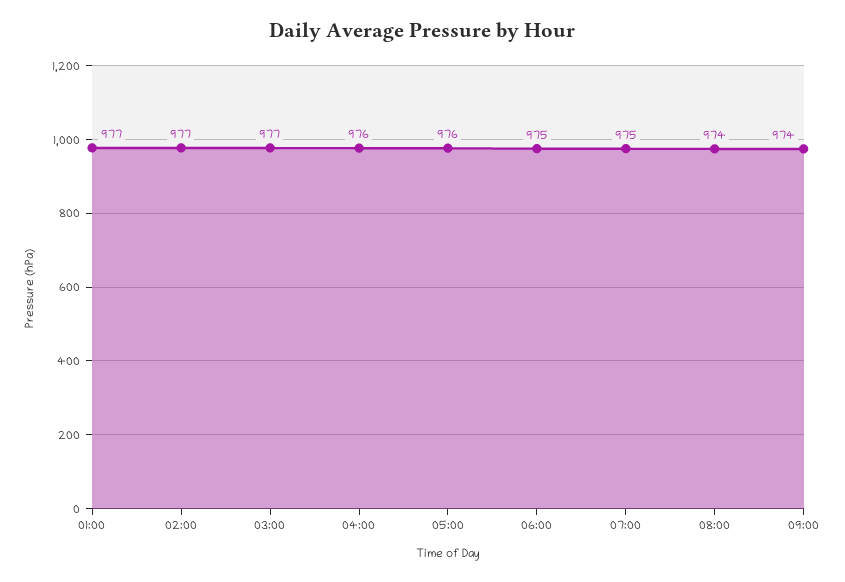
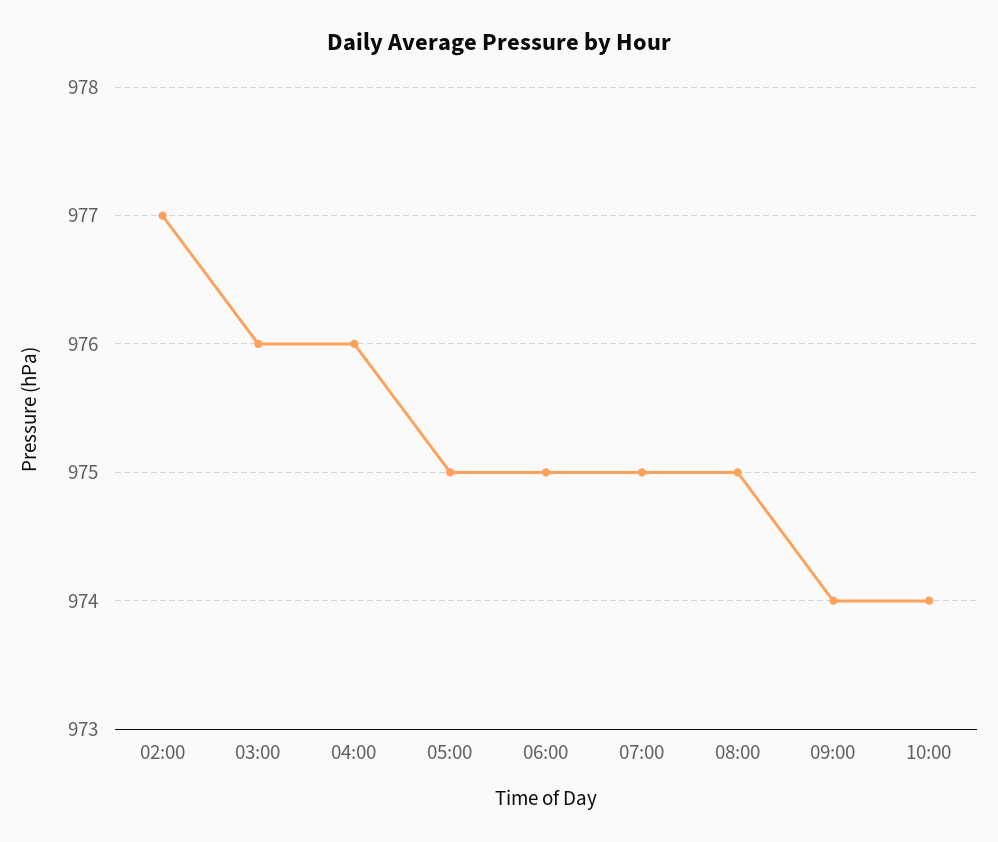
01:00: 977 -> none
03:00: 977 -> 976
05:00: 976 -> 975
08:00: 974 -> 975
10:00: none -> 974

